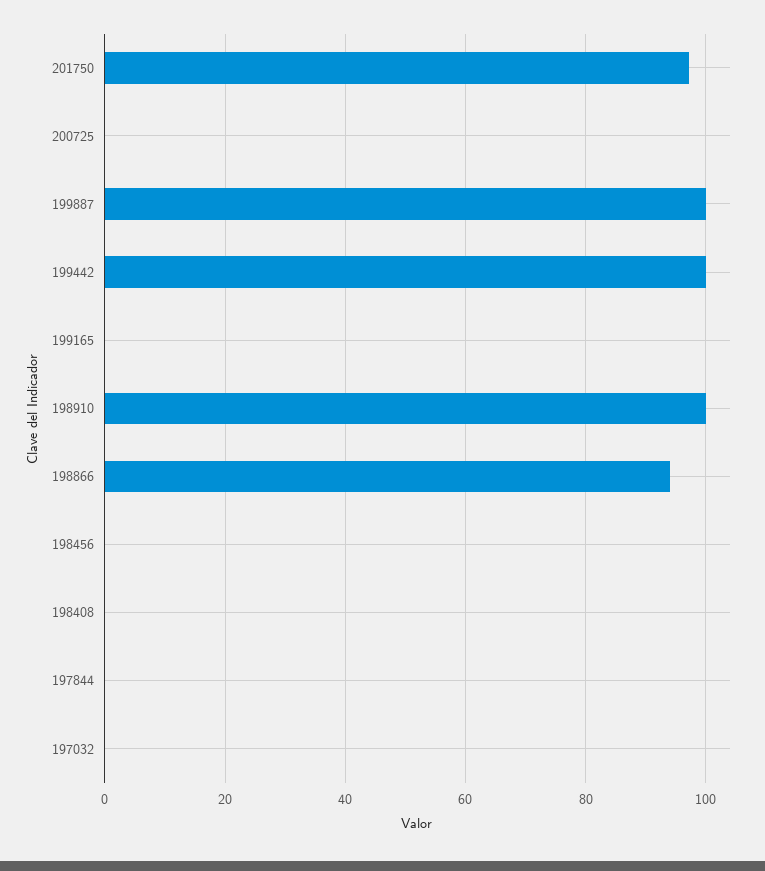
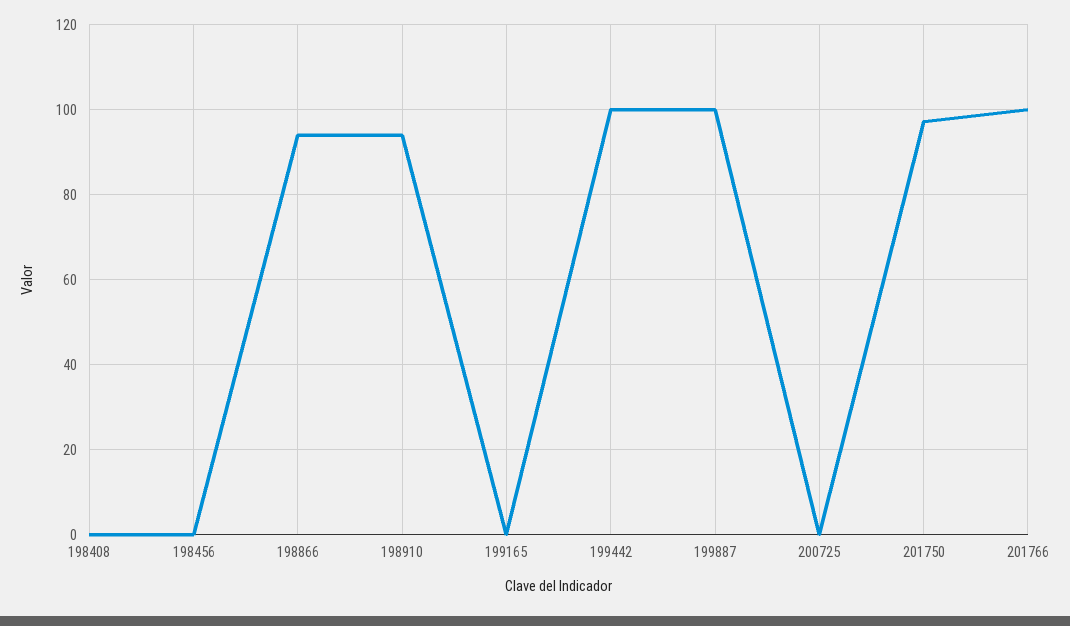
198910: 100 -> 94
197844: 0 -> none
197032: 0 -> none
201766: none -> 100

